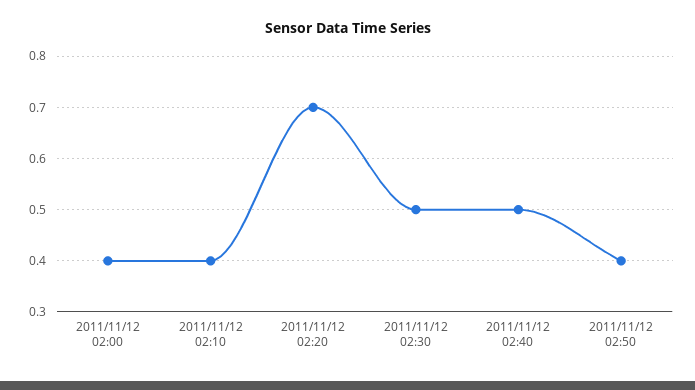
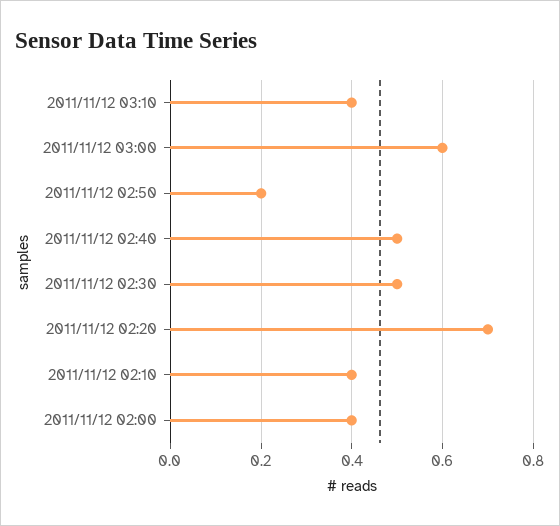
2011/11/12 02:50: 0.4 -> 0.2
2011/11/12 03:10: none -> 0.4
2011/11/12 03:00: none -> 0.6

